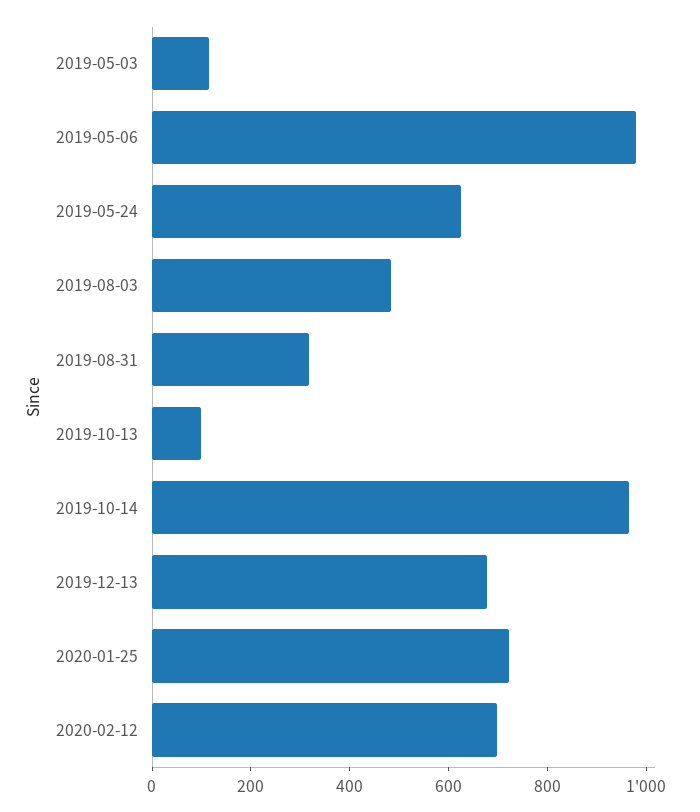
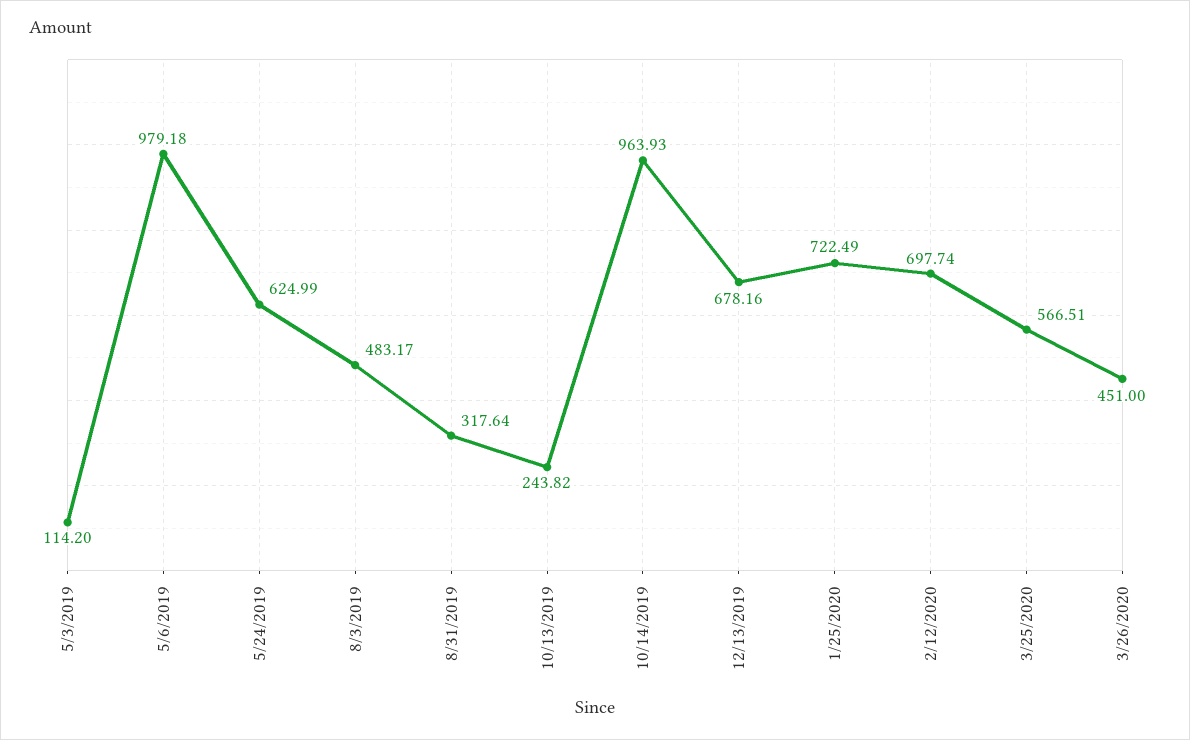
2019-10-13: 100 -> 243.82
3/25/2020: none -> 566.51
3/26/2020: none -> 451

